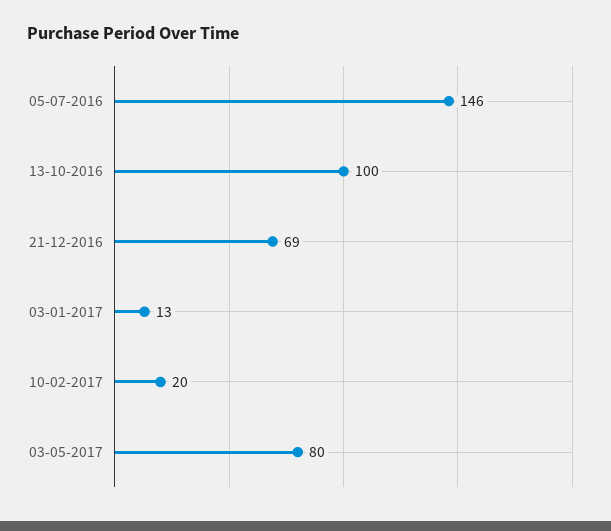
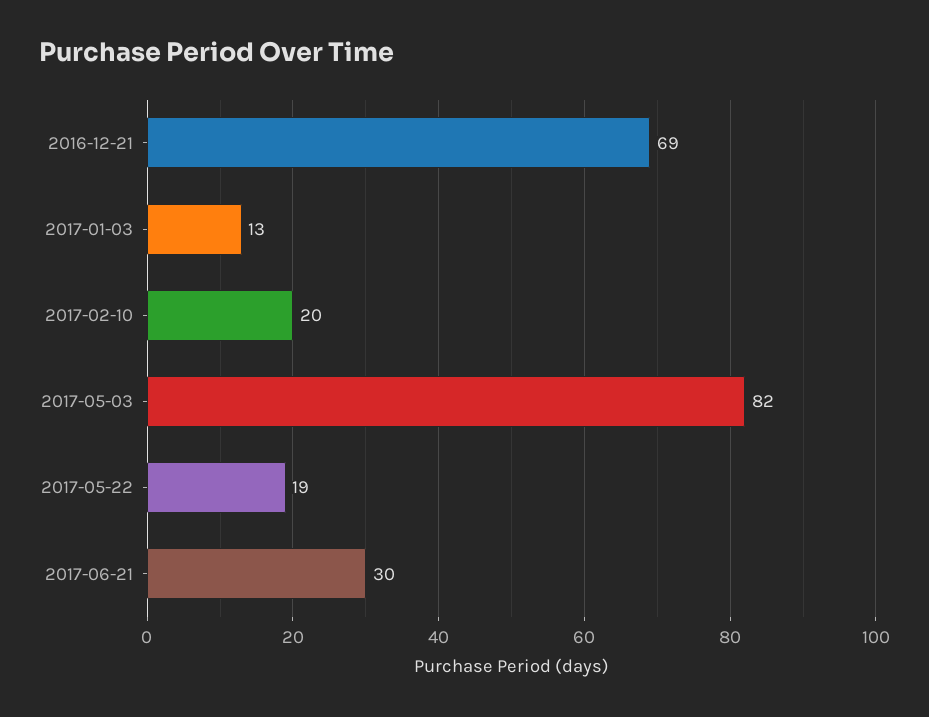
05-07-2016: 146 -> none
13-10-2016: 100 -> none
03-05-2017: 80 -> 82
2017-05-22: none -> 19
2017-06-21: none -> 30

